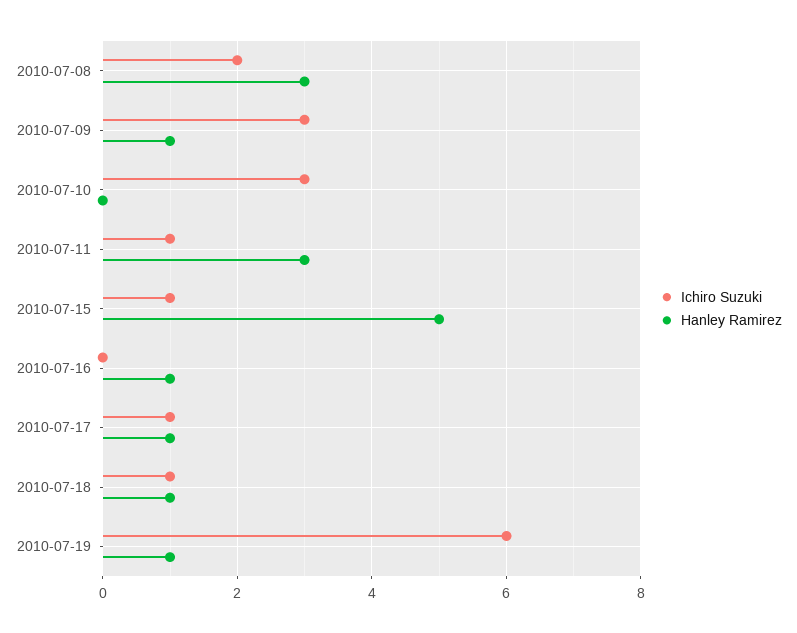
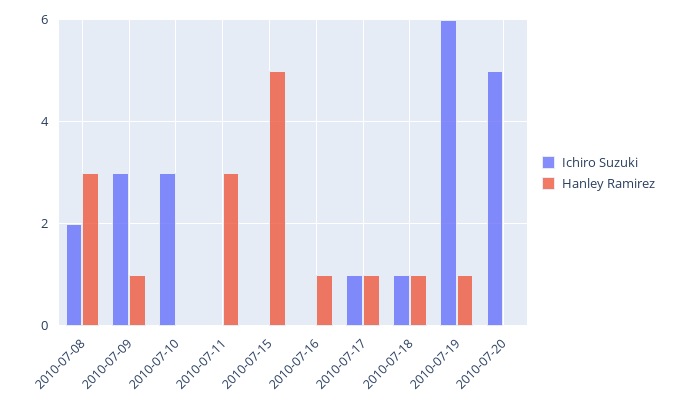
Ichiro Suzuki, 2010-07-11: 1 -> 0
Ichiro Suzuki, 2010-07-15: 1 -> 0
Ichiro Suzuki, 2010-07-20: none -> 5
Hanley Ramirez, 2010-07-20: none -> 0

